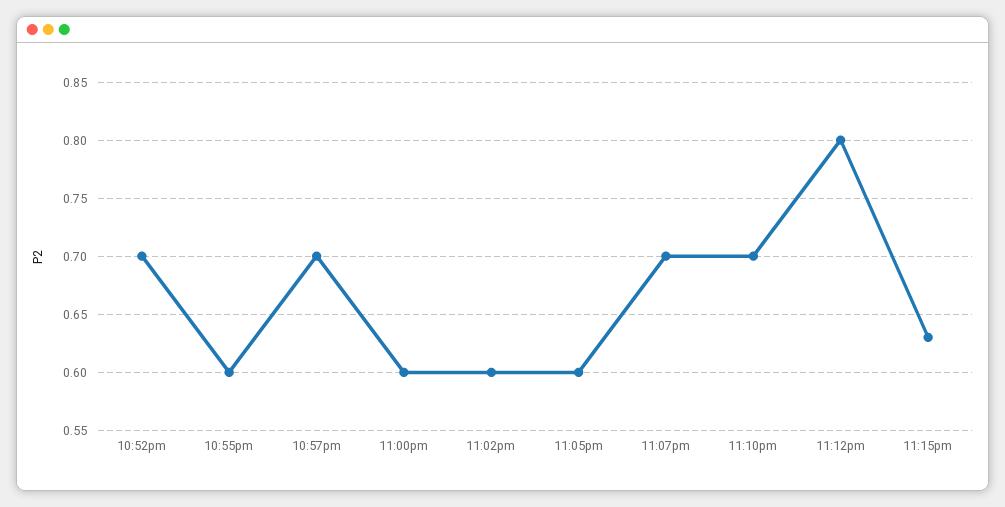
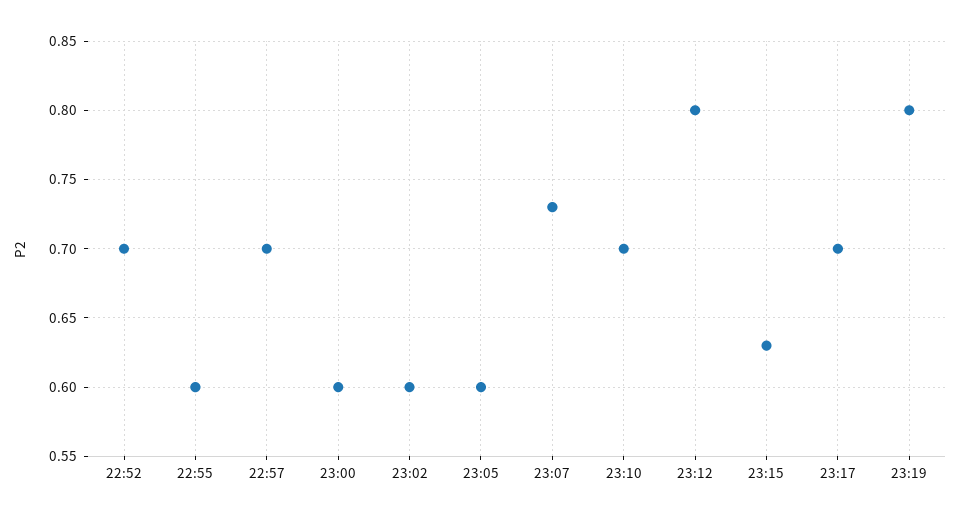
11:07pm: 0.7 -> 0.73
23:17: none -> 0.7
23:19: none -> 0.8

